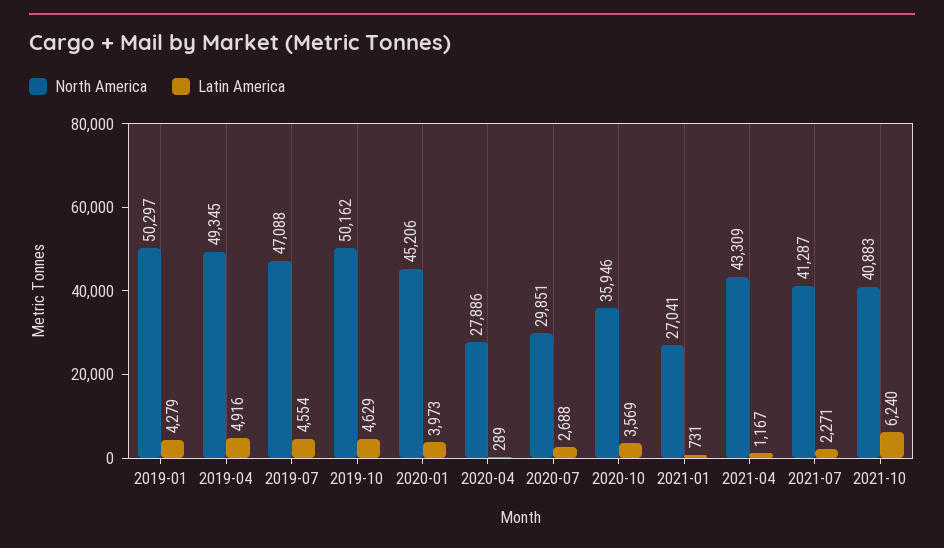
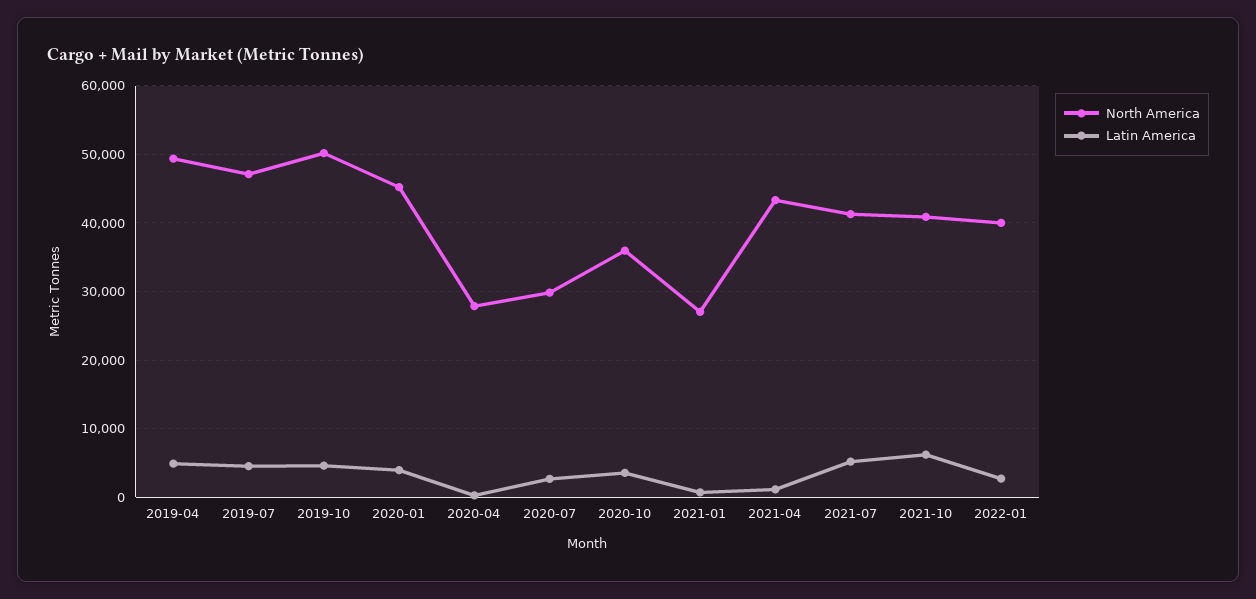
North America, 2019-01: 50297 -> none
Latin America, 2019-01: 4279 -> none
Latin America, 2021-07: 2271 -> 5000
North America, 2022-01: none -> 40000
Latin America, 2022-01: none -> 3000

